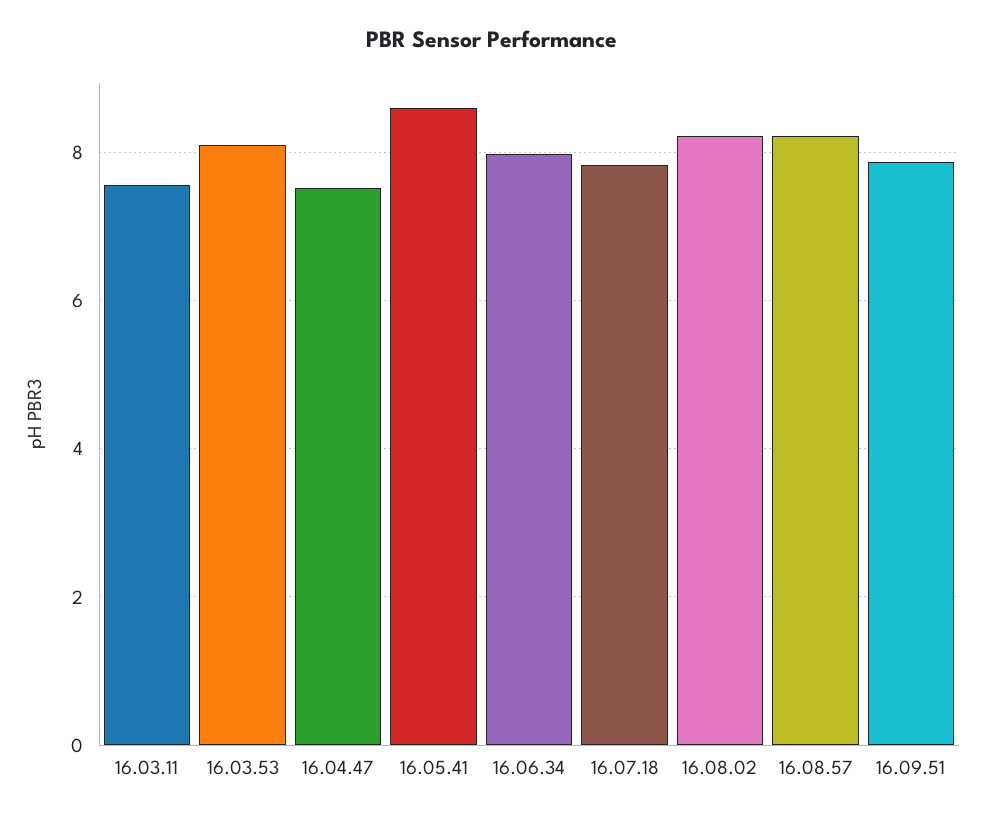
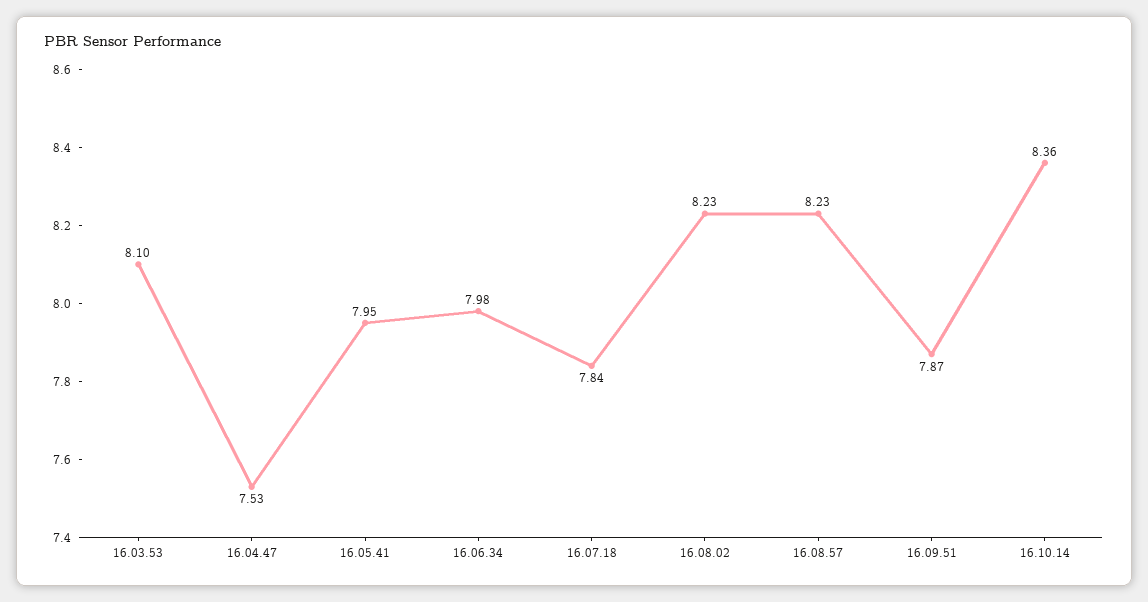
16.03.11: 7.6 -> none
16.05.41: 8.6 -> 7.95
16.10.14: none -> 8.36

